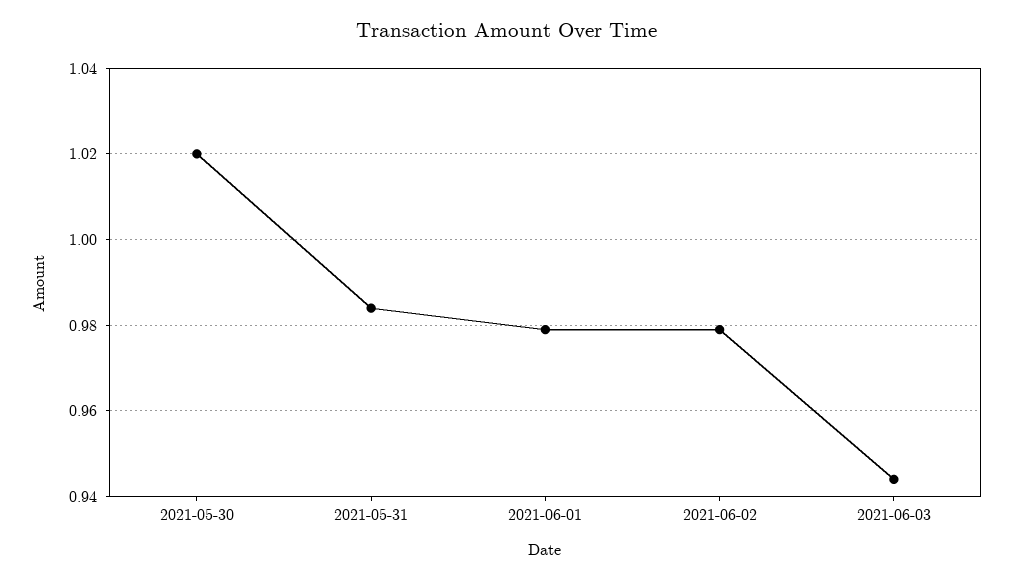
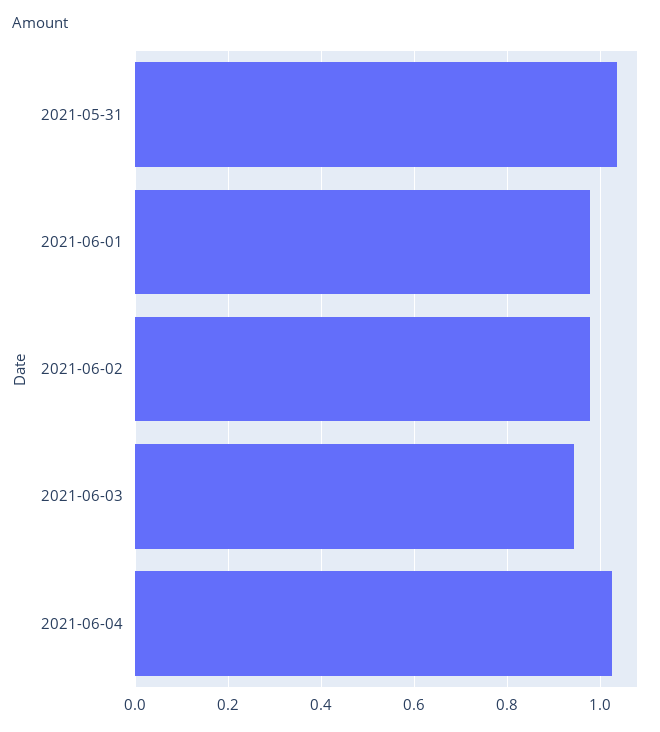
2021-05-30: 1.02 -> none
2021-05-31: 0.985 -> 1.04
2021-06-04: none -> 1.02

